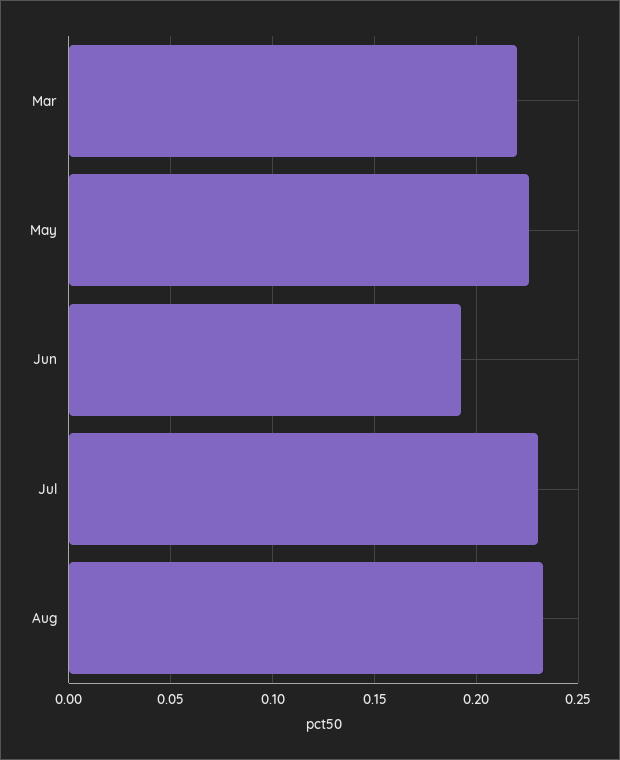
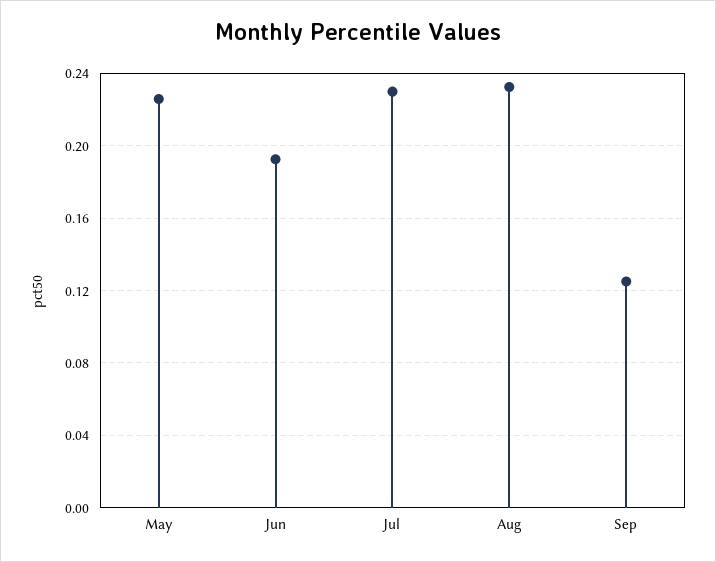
Mar: 0.22 -> none
Sep: none -> 0.125

